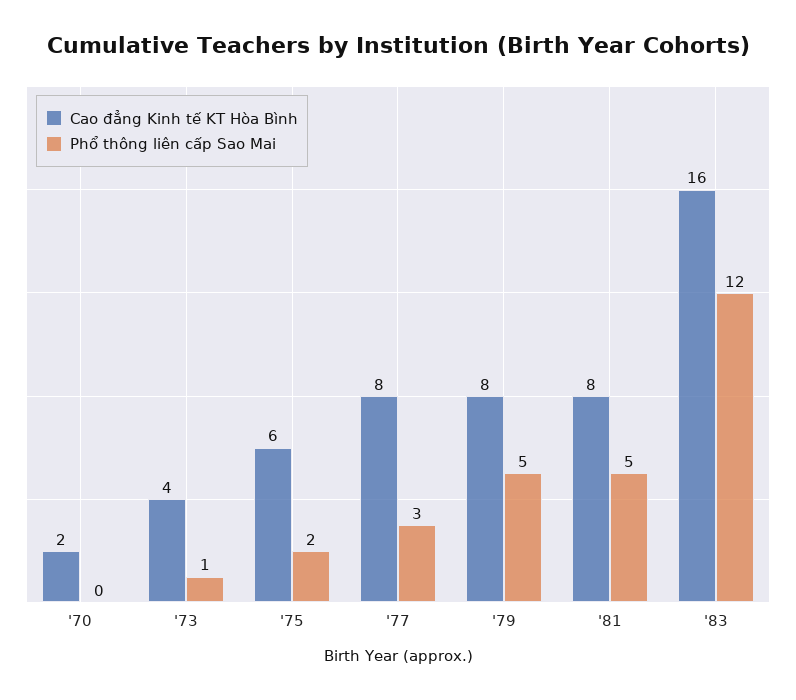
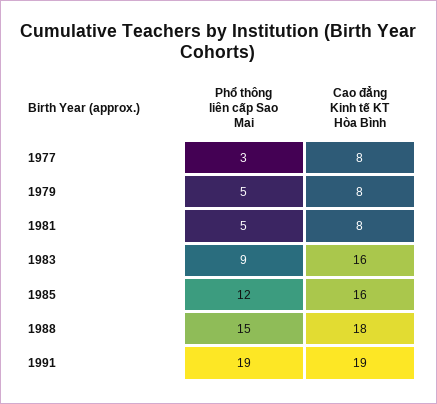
Cao đẳng Kinh tế KT Hòa Bình, '70: 2 -> none
Phổ thông liên cấp Sao Mai, '70: 0 -> none
Cao đẳng Kinh tế KT Hòa Bình, '73: 4 -> none
Phổ thông liên cấp Sao Mai, '73: 1 -> none
Cao đẳng Kinh tế KT Hòa Bình, '75: 6 -> none
Phổ thông liên cấp Sao Mai, '75: 2 -> none
Phổ thông liên cấp Sao Mai, '83: 12 -> 9
Phổ thông liên cấp Sao Mai, 1985: none -> 12
Cao đẳng Kinh tế KT Hòa Bình, 1985: none -> 16
Phổ thông liên cấp Sao Mai, 1988: none -> 15
Cao đẳng Kinh tế KT Hòa Bình, 1988: none -> 18
Phổ thông liên cấp Sao Mai, 1991: none -> 19
Cao đẳng Kinh tế KT Hòa Bình, 1991: none -> 19

